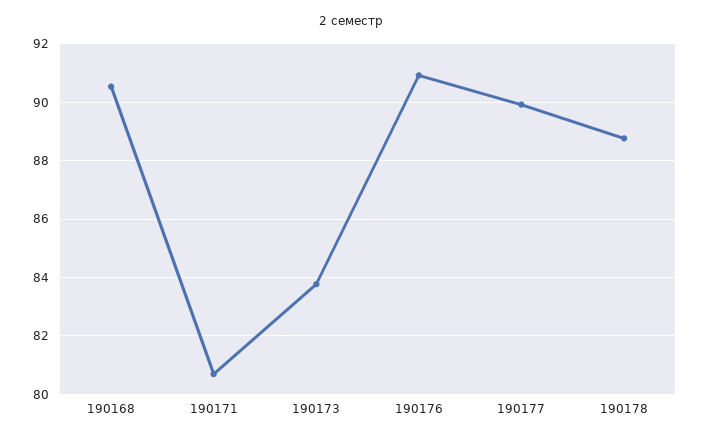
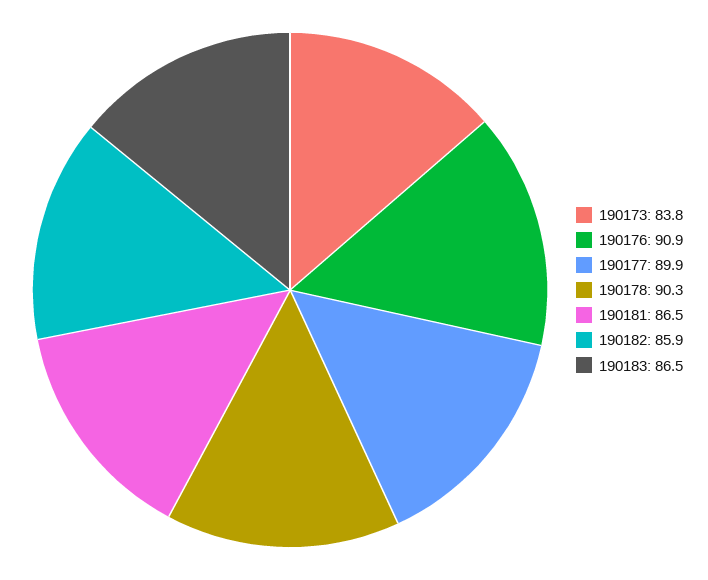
190168: 90.5 -> none
190171: 80.75 -> none
190178: 88.75 -> 90.3
190181: none -> 86.5
190182: none -> 85.9
190183: none -> 86.5

